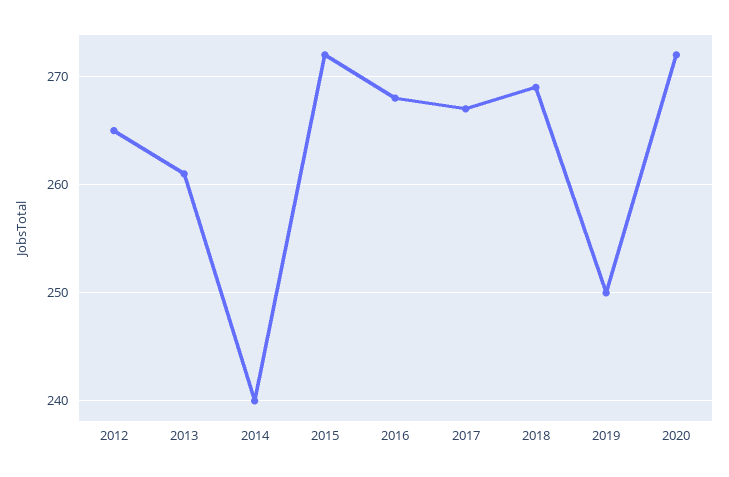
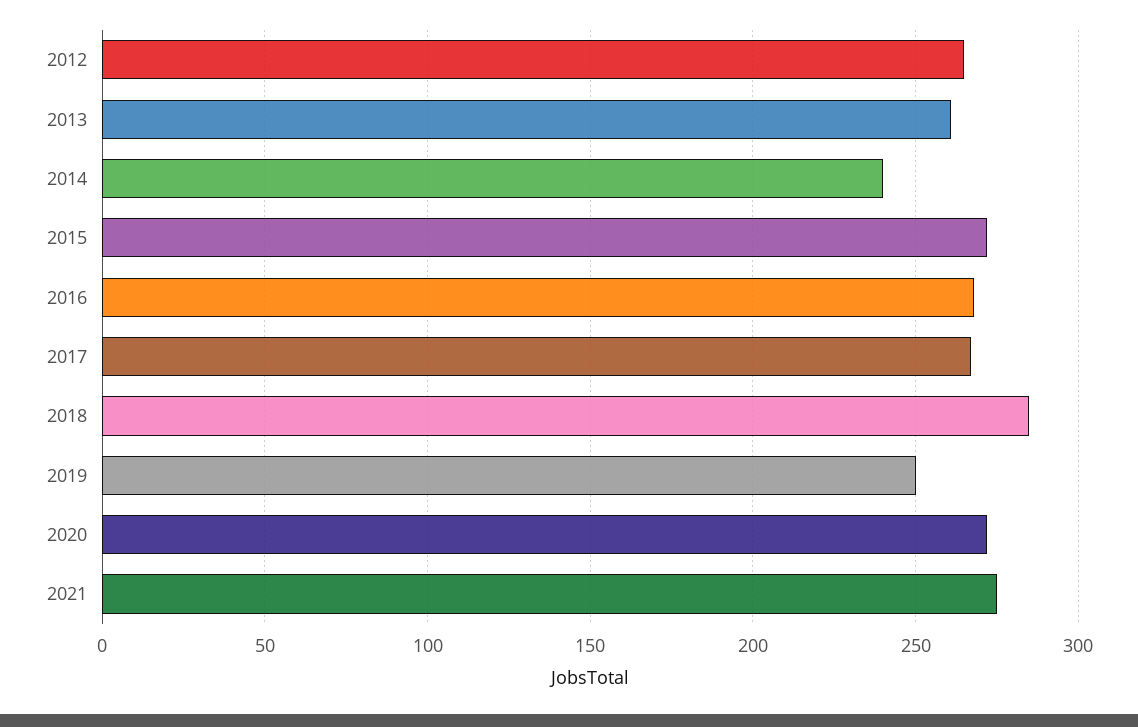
2018: 269 -> 285
2021: none -> 275

